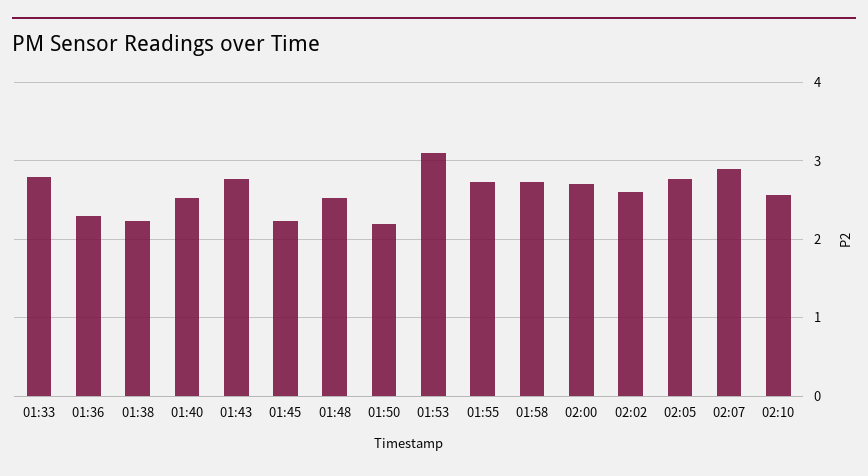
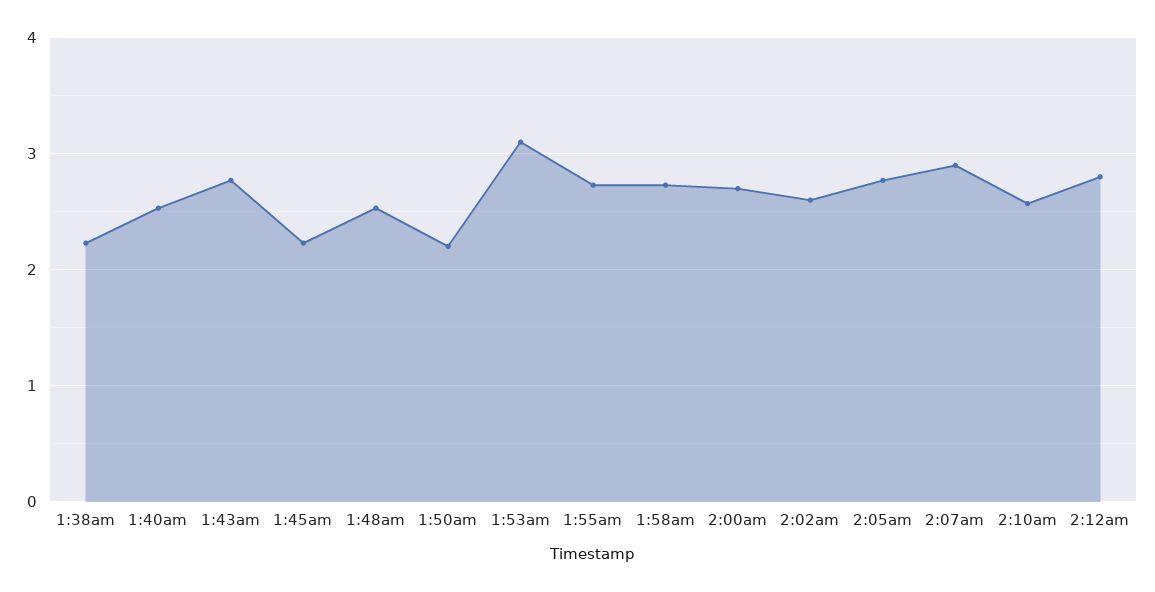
01:33: 2.8 -> none
01:36: 2.3 -> none
2:12am: none -> 2.8

